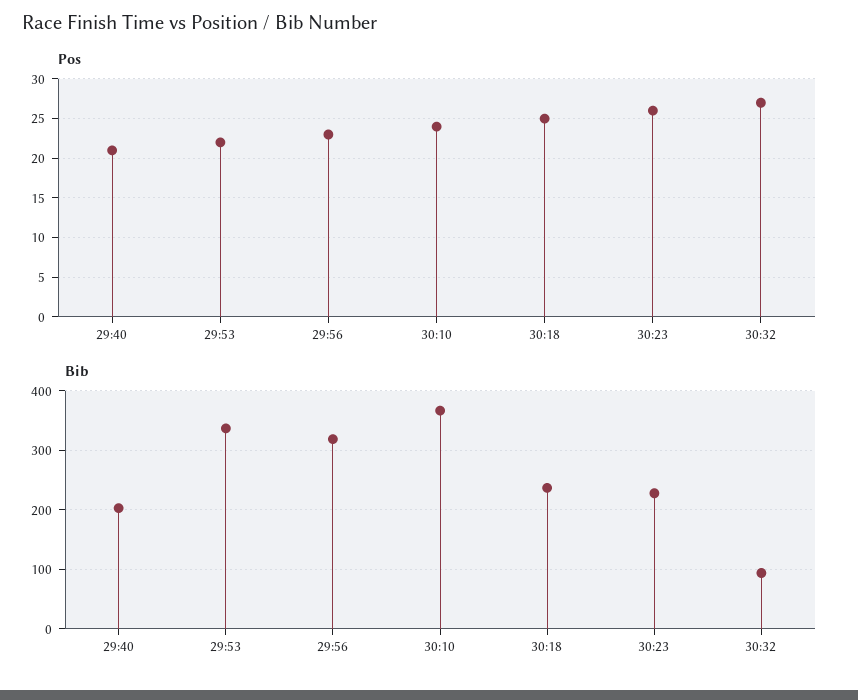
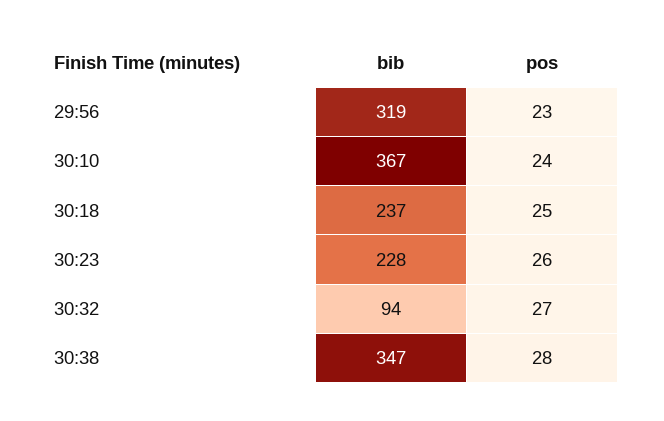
Pos, 29:40: 21 -> none
Pos, 29:53: 22 -> none
Bib, 29:40: 200 -> none
Bib, 29:53: 340 -> none
Bib, 30:38: none -> 347
Pos, 30:38: none -> 28

